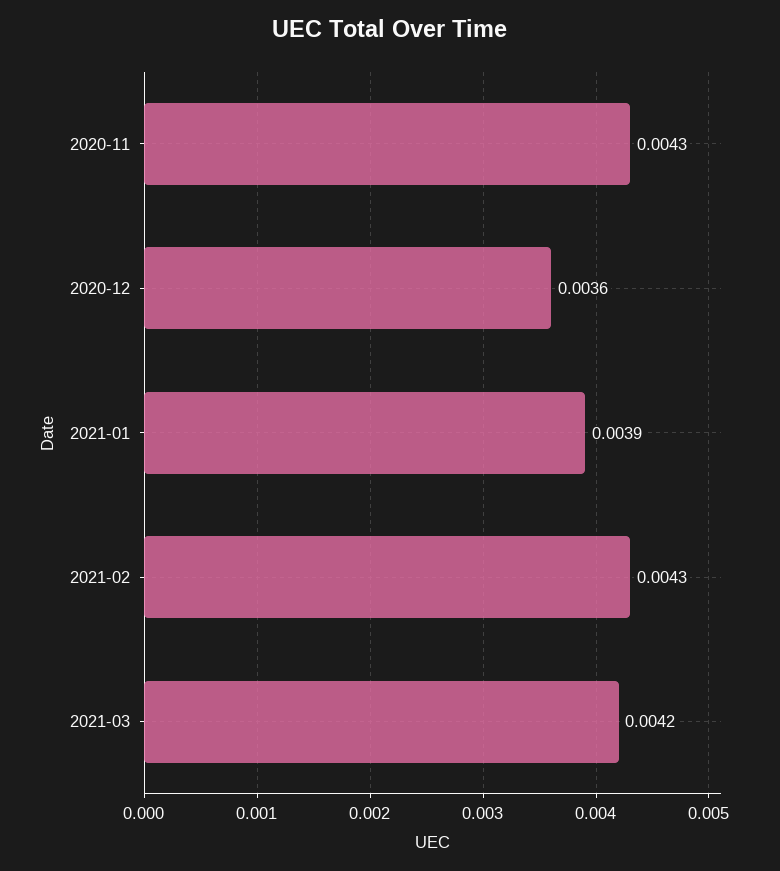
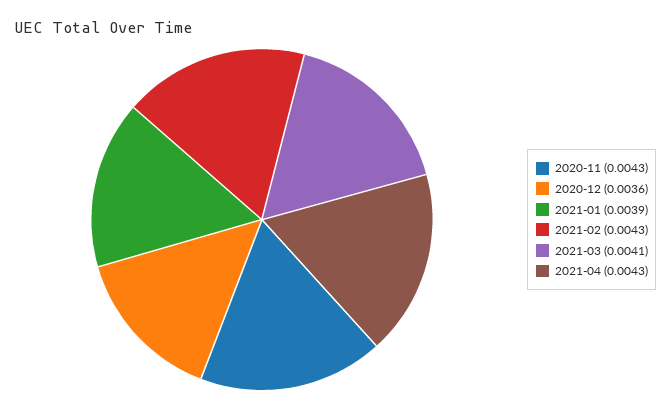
2021-03: 0.0042 -> 0.0041
2021-04: none -> 0.0043

